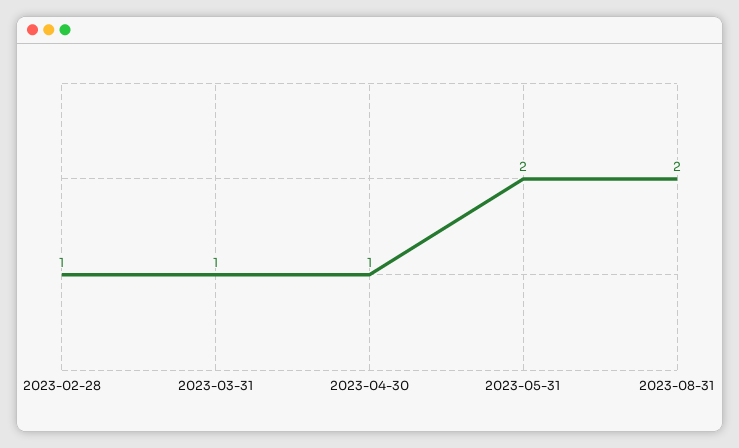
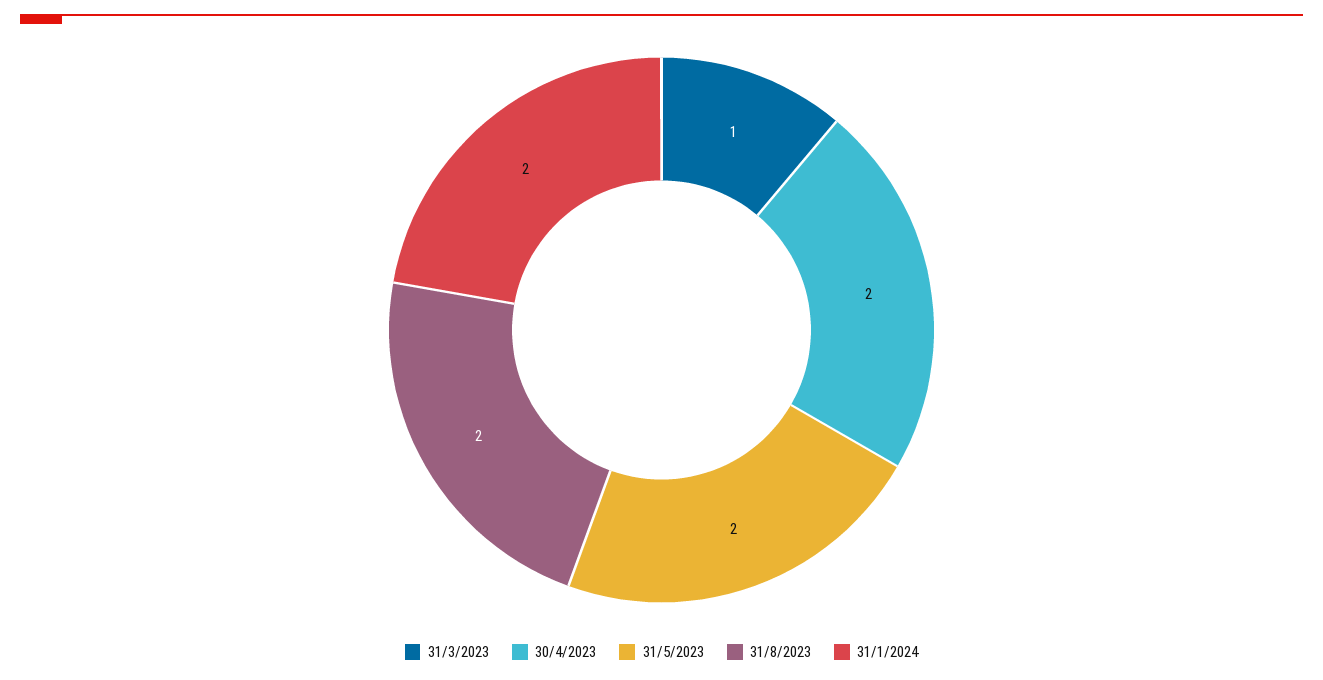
2023-02-28: 1 -> none
2023-04-30: 1 -> 2
31/1/2024: none -> 2

